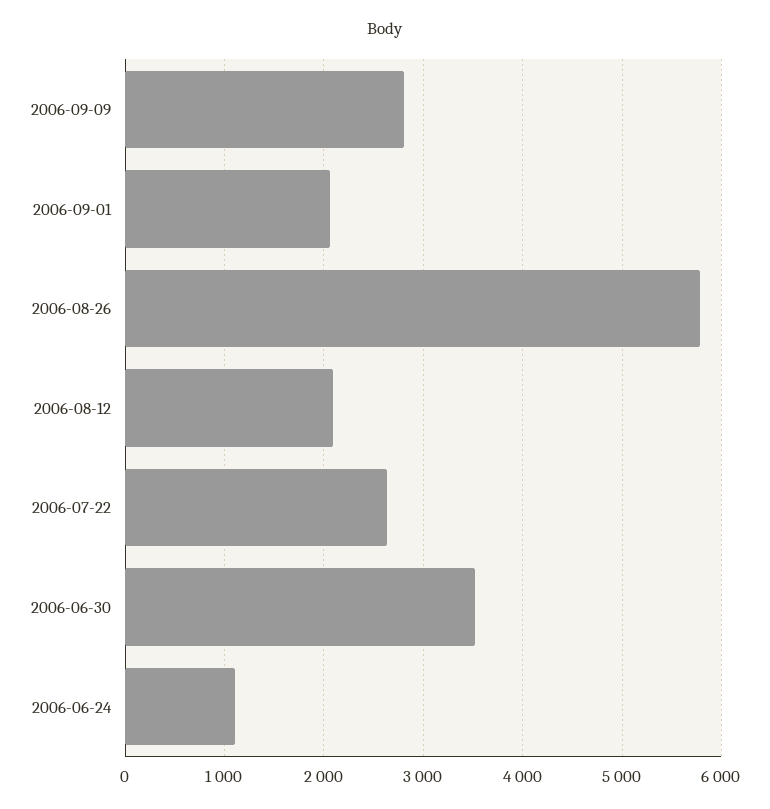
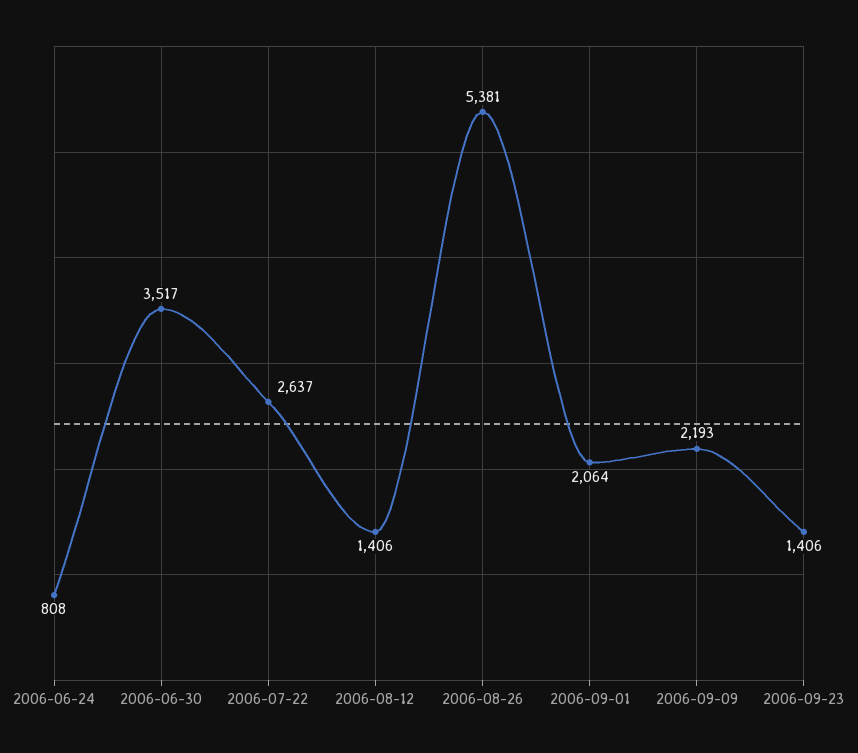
2006-09-09: 2800 -> 2193
2006-08-26: 5800 -> 5381
2006-08-12: 2100 -> 1406
2006-06-24: 1100 -> 808
2006-09-23: none -> 1406

